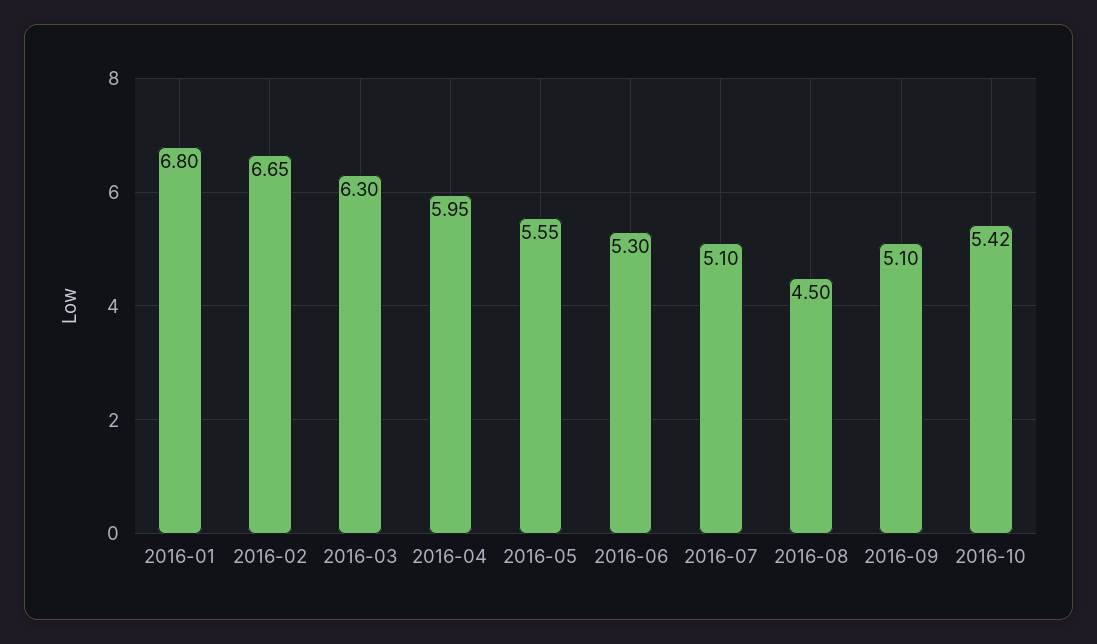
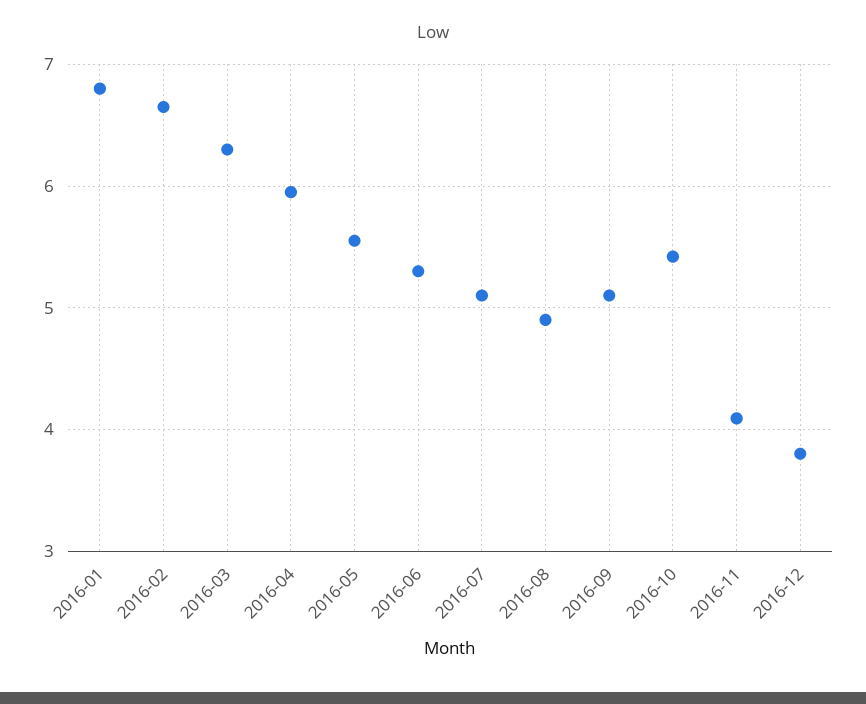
2016-08: 4.5 -> 4.9
2016-11: none -> 4.1
2016-12: none -> 3.8

